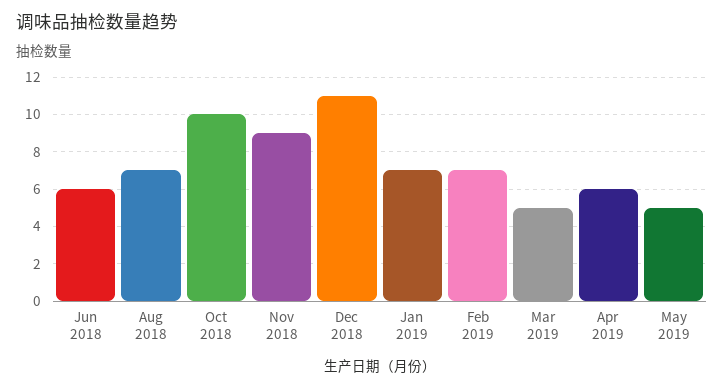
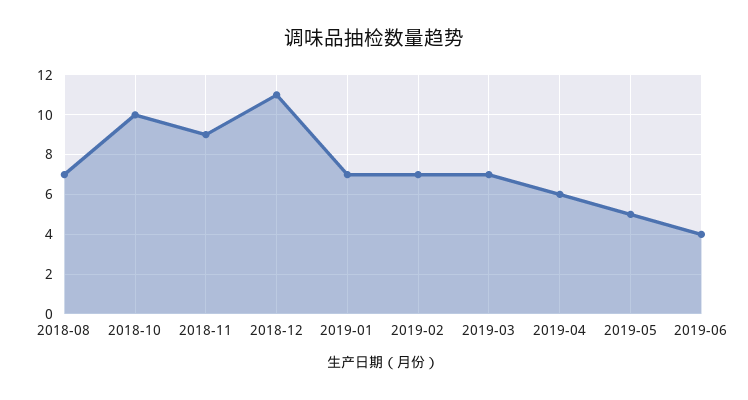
Jun 2018: 6 -> none
Mar 2019: 5 -> 7
2019-06: none -> 4

